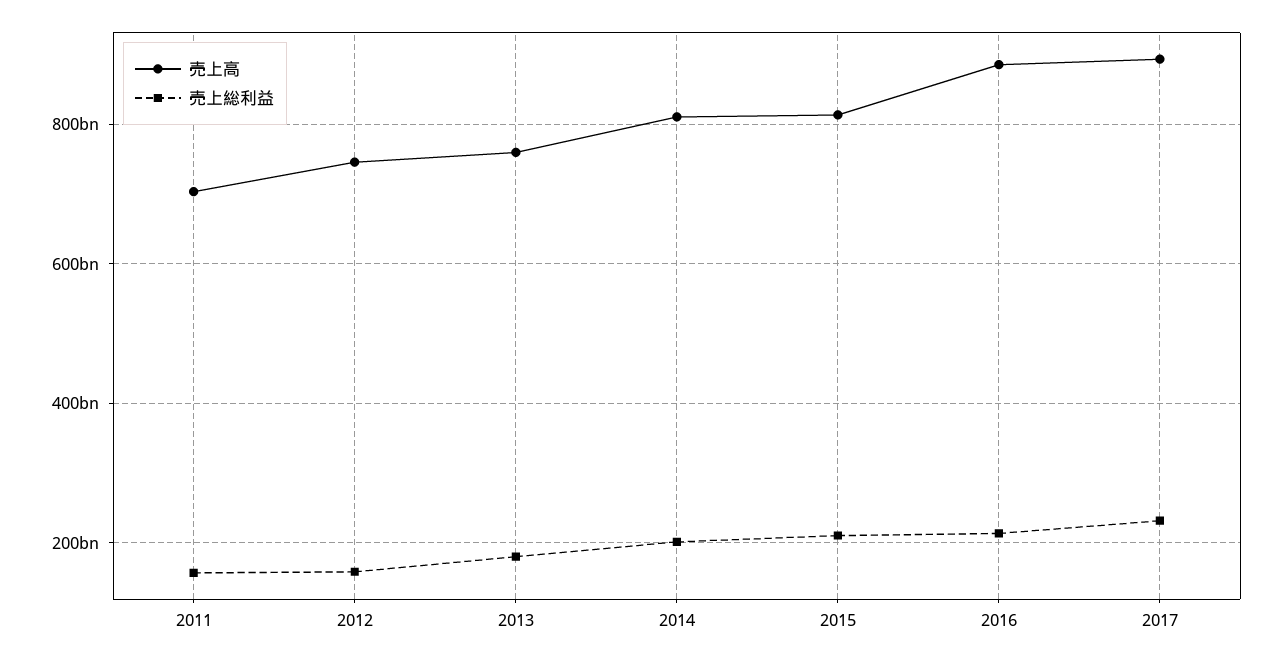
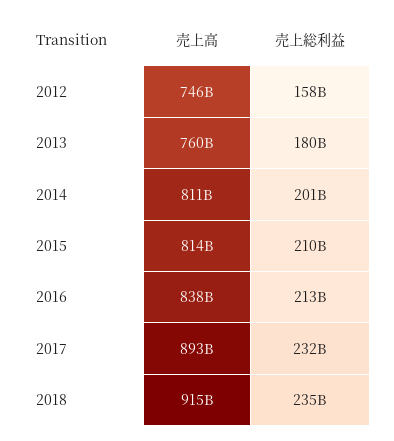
売上高, 2011: 700000000000 -> none
売上総利益, 2011: 160000000000 -> none
売上高, 2016: 880000000000 -> 838000000000
売上高, 2018: none -> 915000000000
売上総利益, 2018: none -> 235000000000

